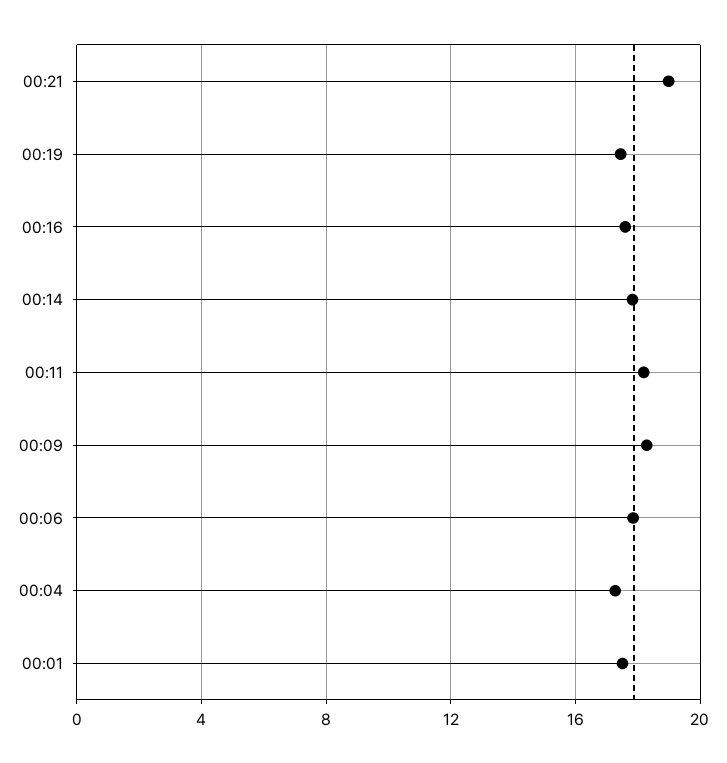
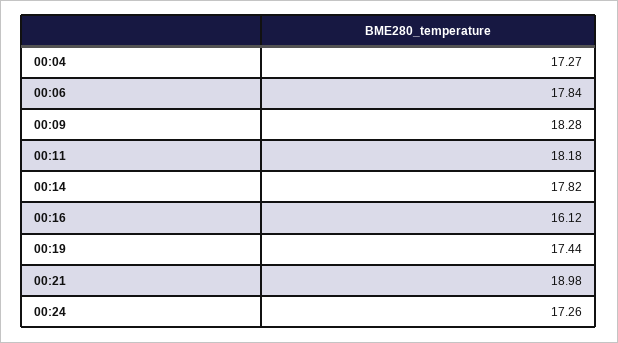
00:16: 17.5 -> 16.12
00:01: 17.5 -> none
00:24: none -> 17.26

